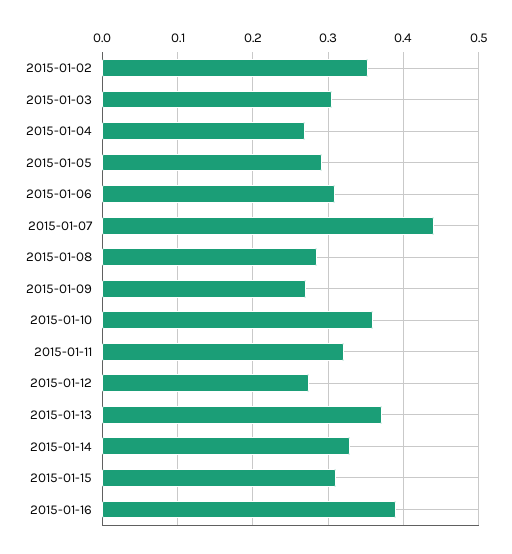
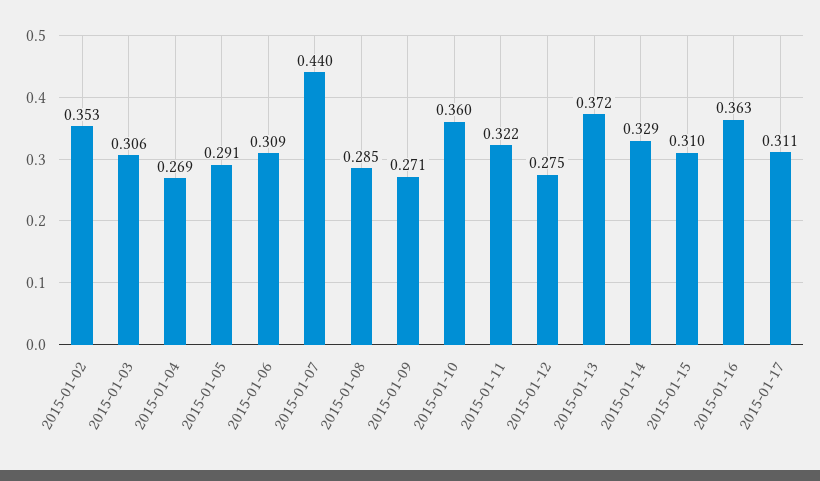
2015-01-16: 0.39 -> 0.363
2015-01-17: none -> 0.311

